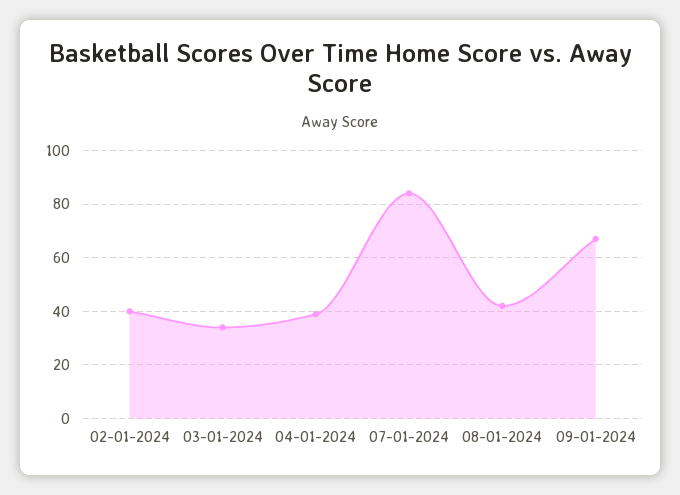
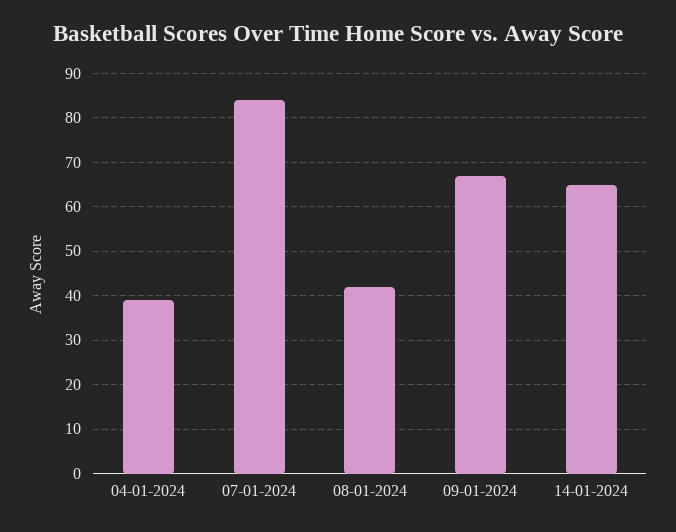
02-01-2024: 40 -> none
03-01-2024: 35 -> none
14-01-2024: none -> 65

